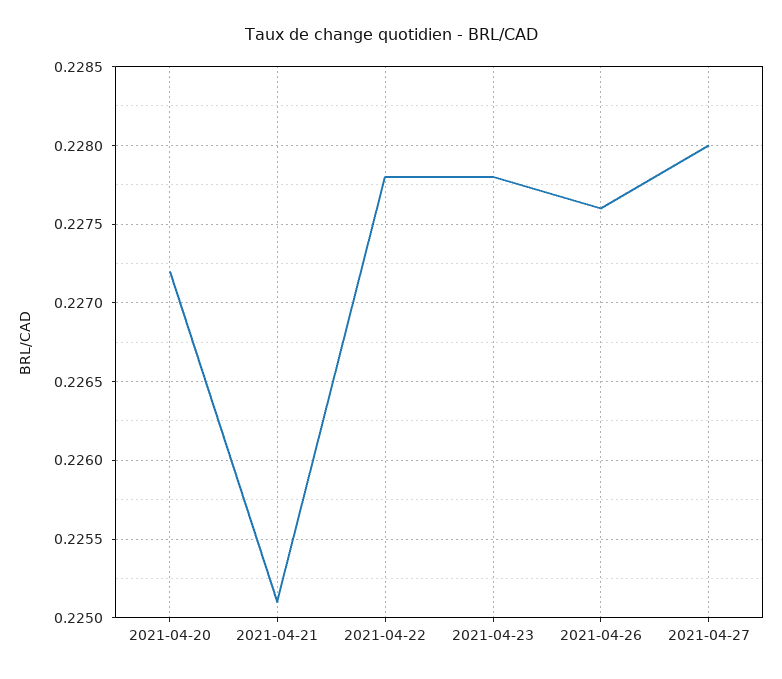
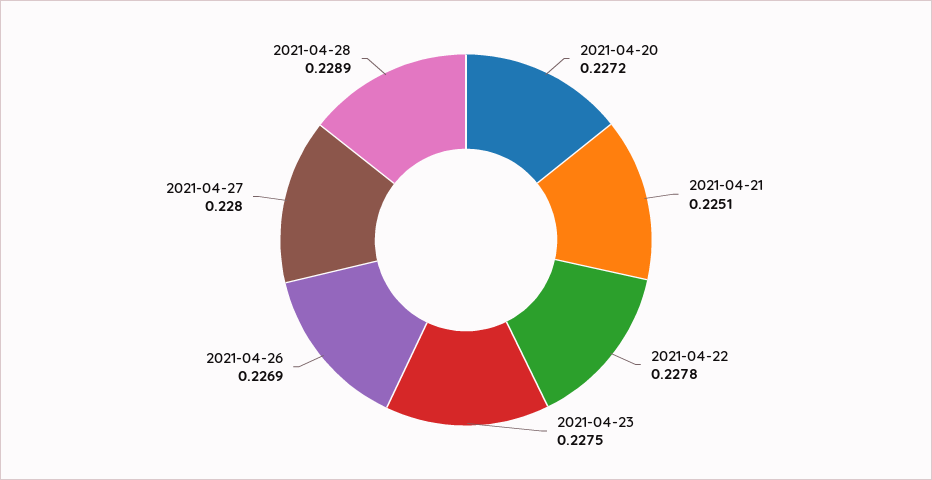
2021-04-23: 0.2278 -> 0.2275
2021-04-26: 0.2276 -> 0.2269
2021-04-28: none -> 0.2289

